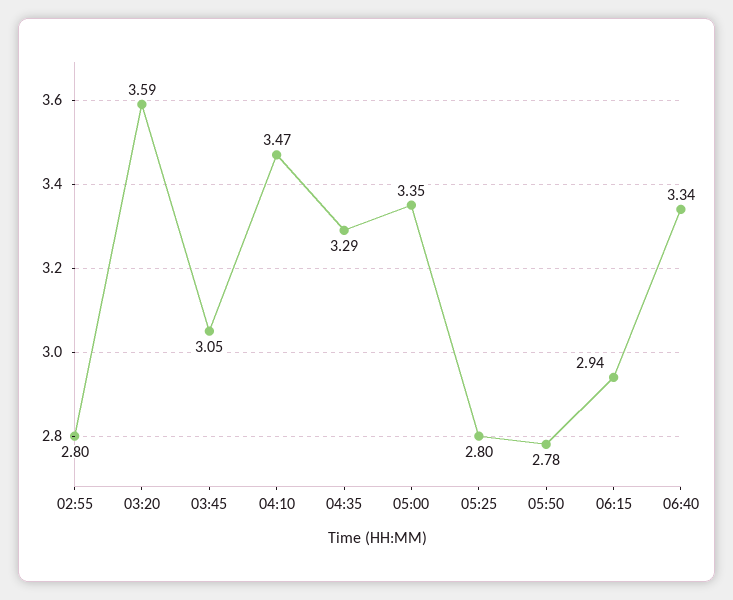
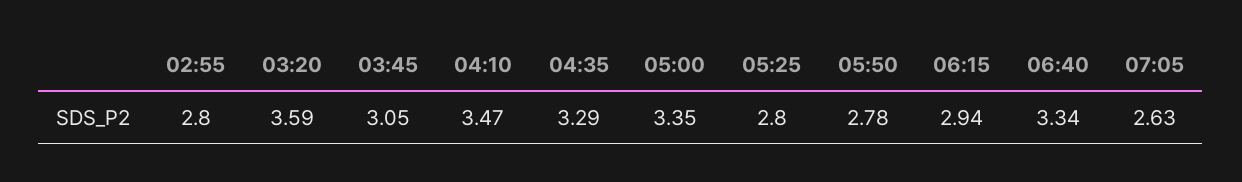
07:05: none -> 2.63

